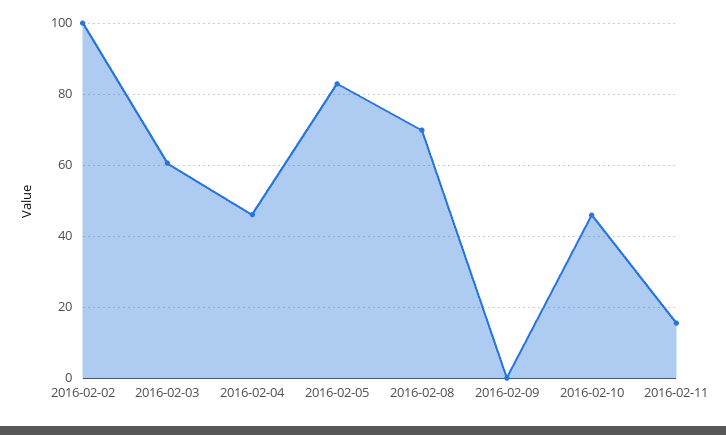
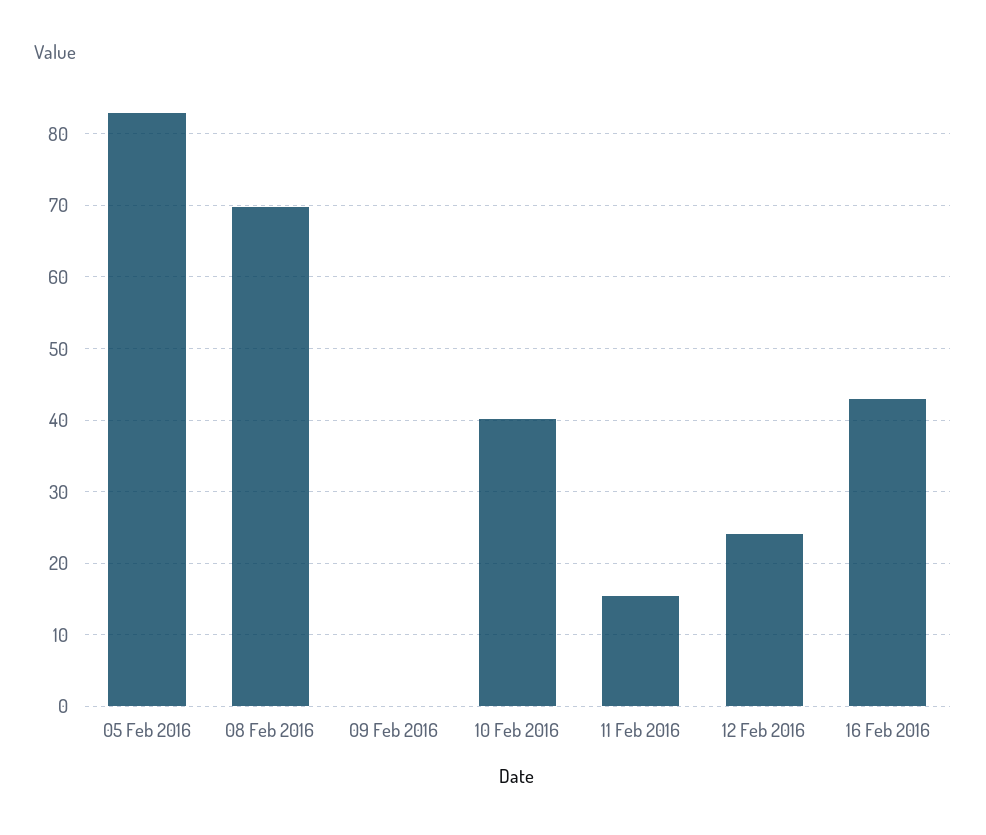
2016-02-02: 100 -> none
2016-02-03: 60 -> none
2016-02-04: 46 -> none
2016-02-10: 46 -> 40
12 Feb 2016: none -> 24
16 Feb 2016: none -> 43

